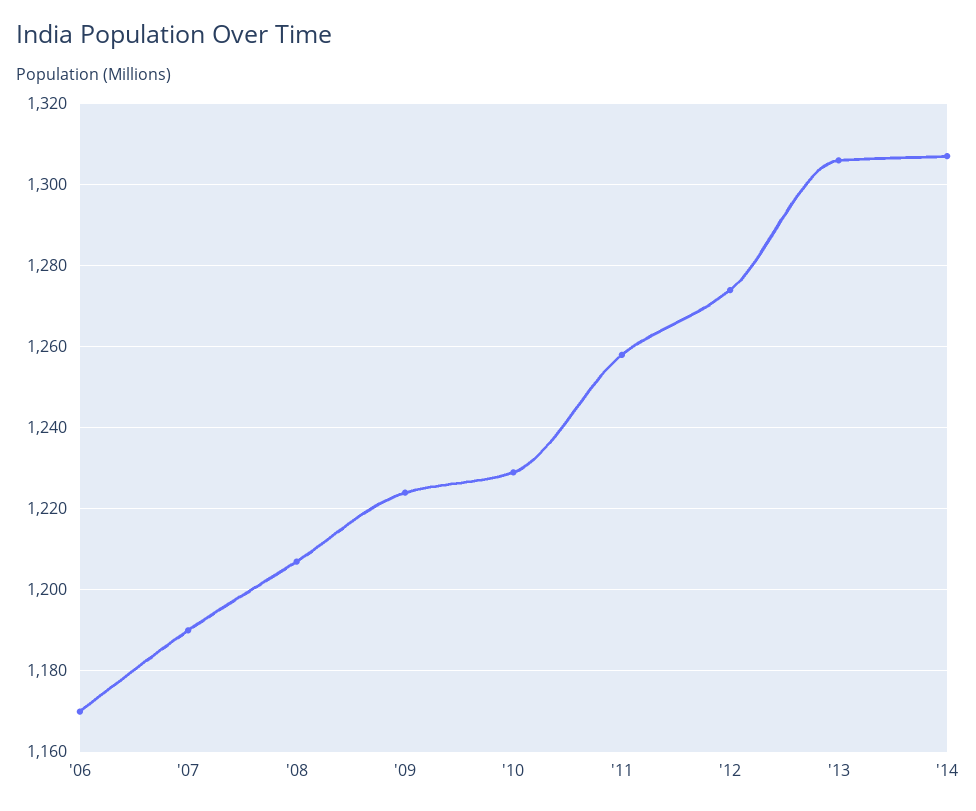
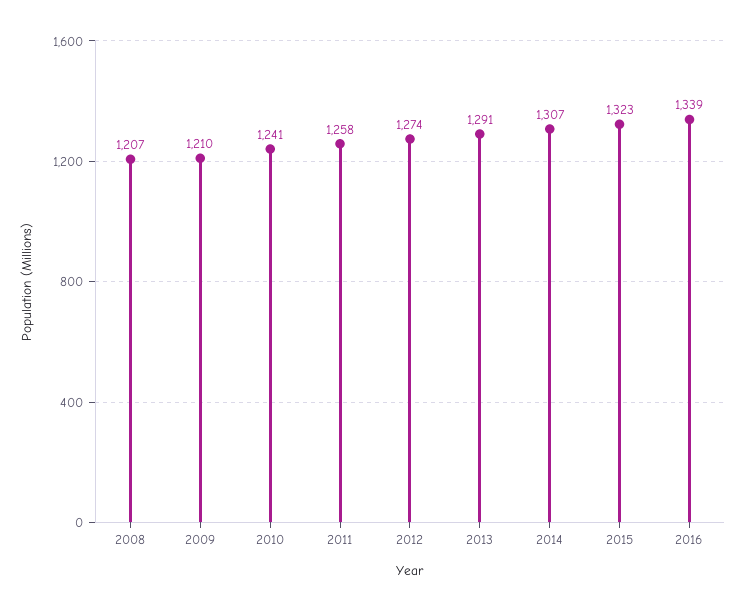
'06: 1170 -> none
'07: 1190 -> none
'09: 1225 -> 1210
'10: 1230 -> 1241
'13: 1305 -> 1291
2015: none -> 1323
2016: none -> 1339

